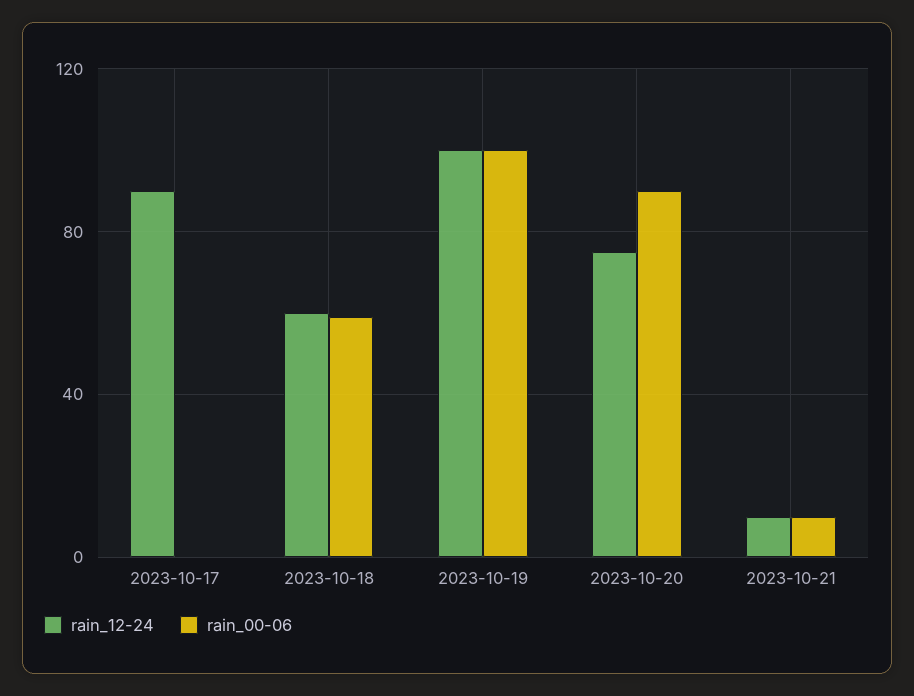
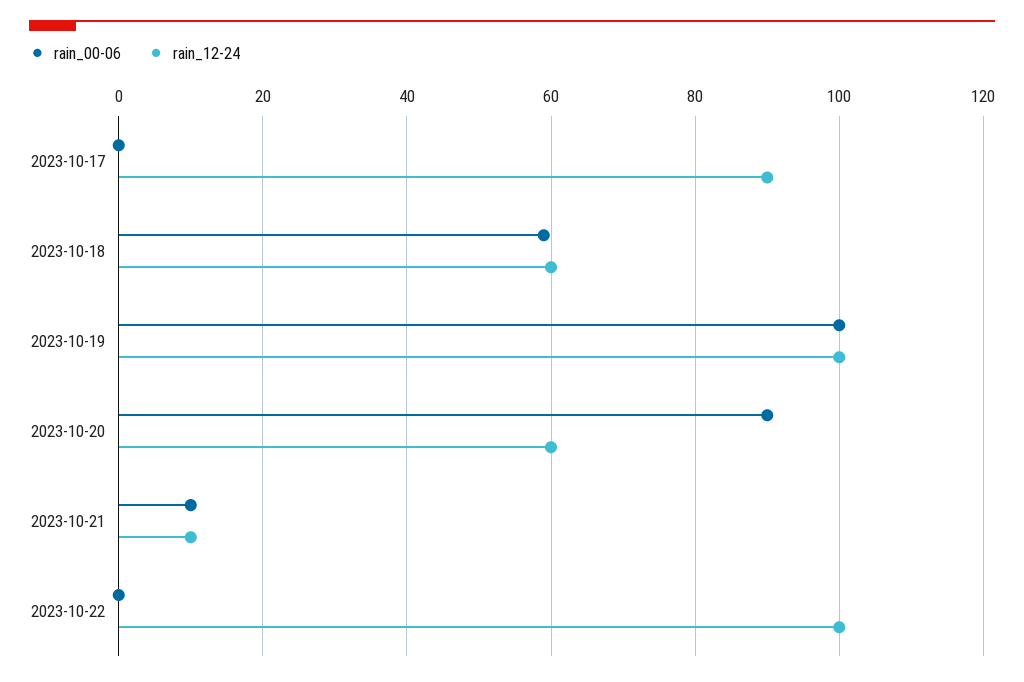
rain_12-24, 2023-10-20: 75 -> 60
rain_00-06, 2023-10-22: none -> 0
rain_12-24, 2023-10-22: none -> 100

